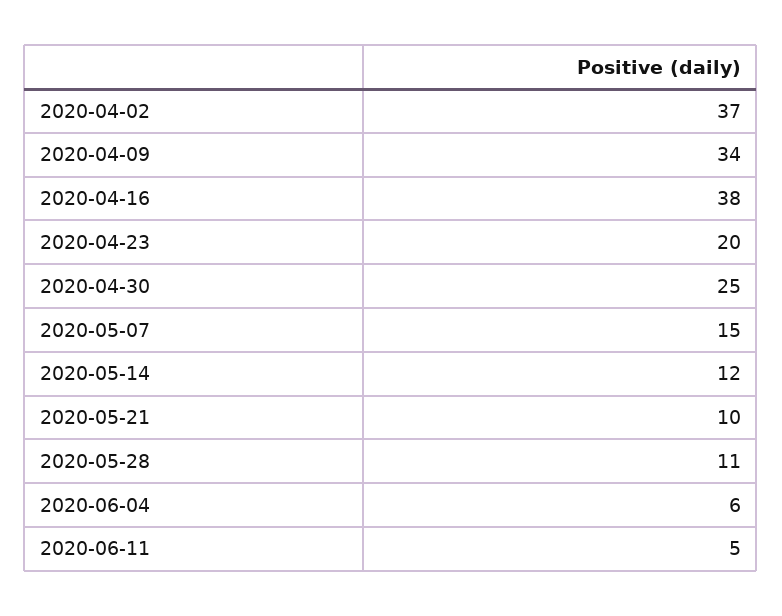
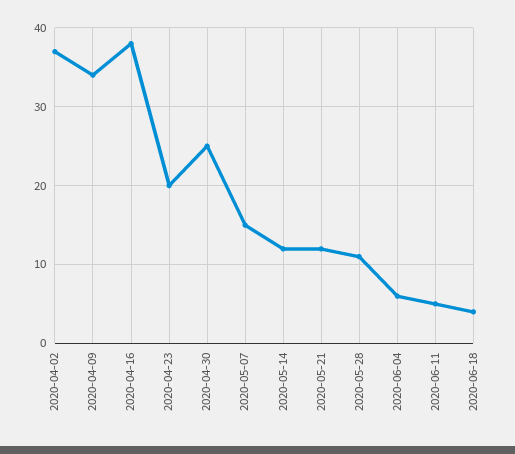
2020-05-21: 10 -> 12
2020-06-18: none -> 4

